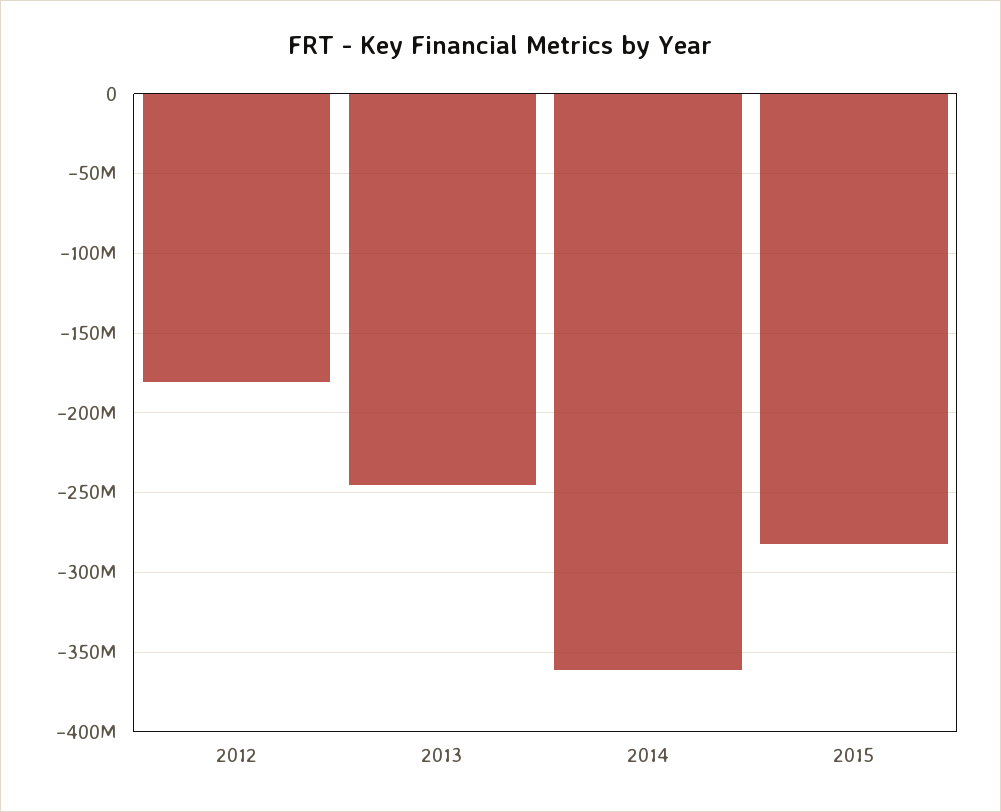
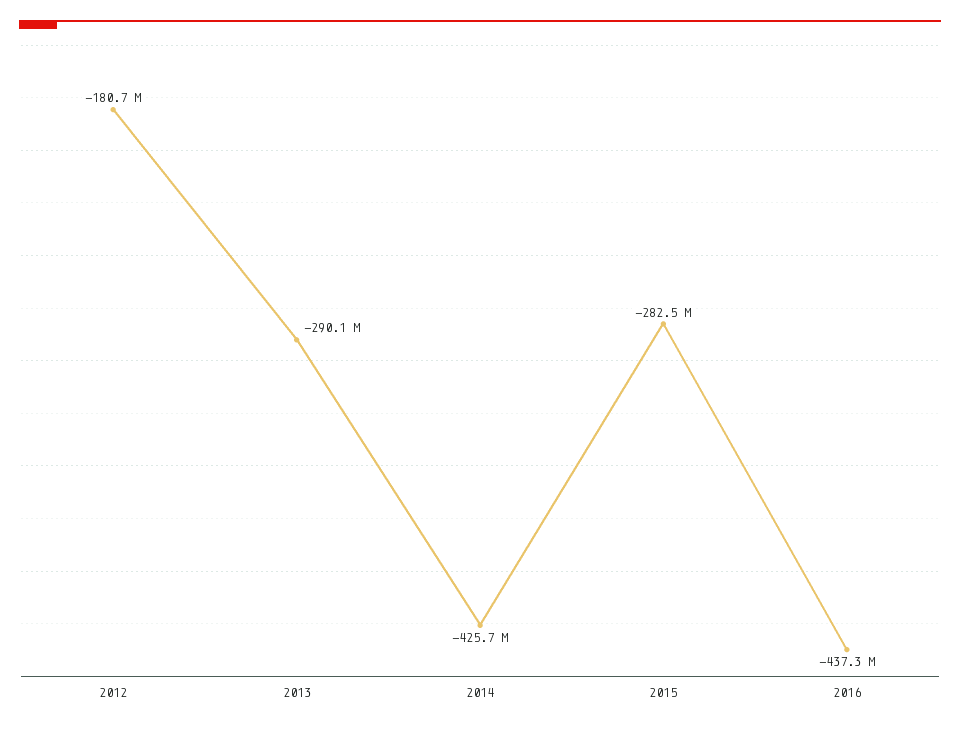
2013: -245000000 -> -290100000
2014: -360000000 -> -425700000
2016: none -> -437300000

